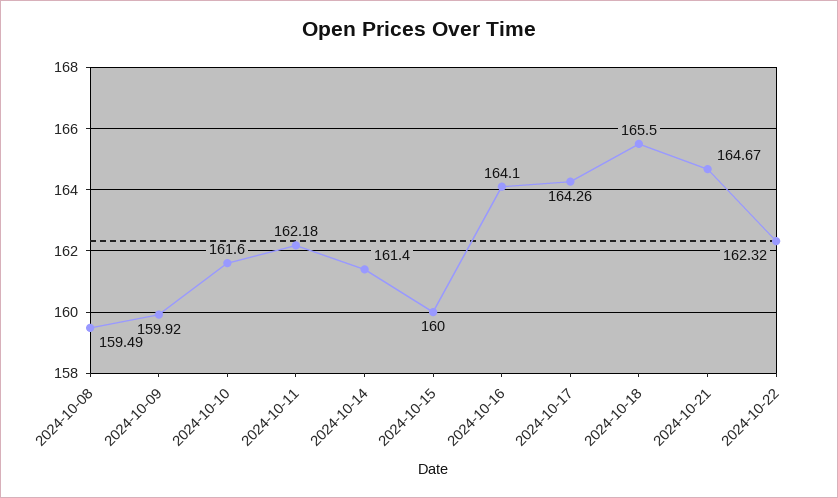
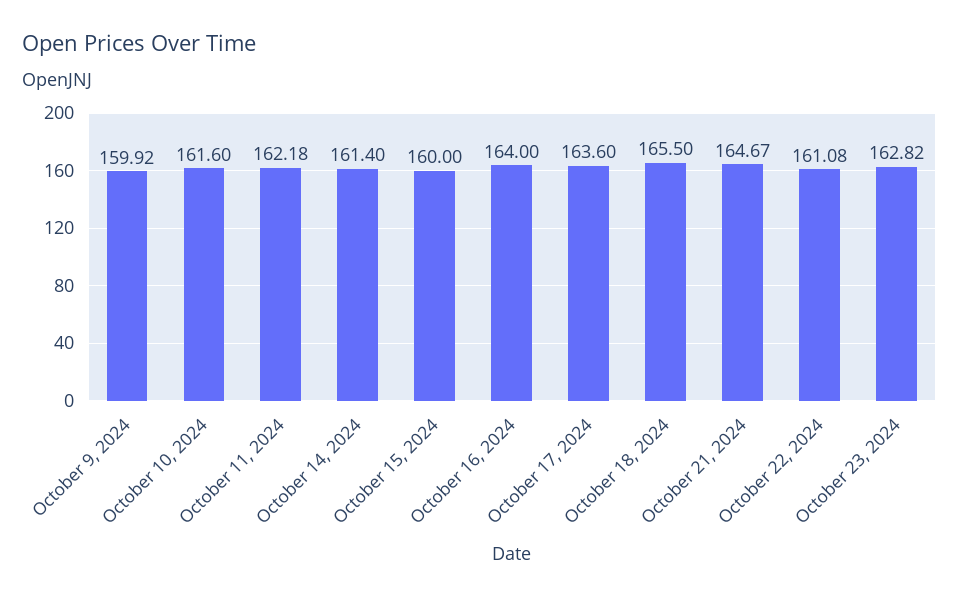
2024-10-08: 159.49 -> none
2024-10-16: 164.1 -> 164
2024-10-17: 164.26 -> 163.6
2024-10-22: 162.32 -> 161.08
October 23, 2024: none -> 162.82

